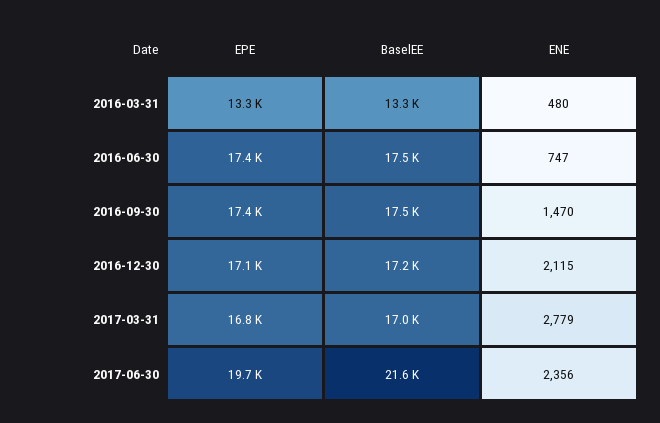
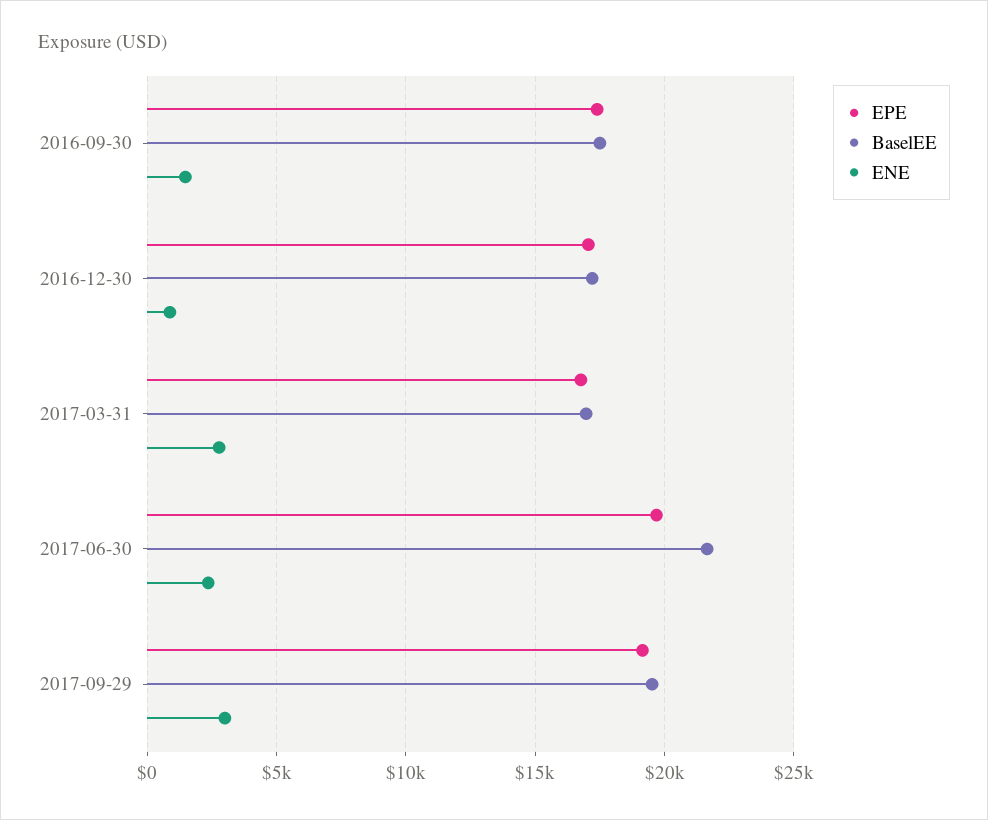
EPE, 2016-03-31: 13300 -> none
BaselEE, 2016-03-31: 13300 -> none
ENE, 2016-03-31: 480 -> none
EPE, 2016-06-30: 17400 -> none
BaselEE, 2016-06-30: 17500 -> none
ENE, 2016-06-30: 747 -> none
ENE, 2016-12-30: 2115 -> 1000
EPE, 2017-09-29: none -> 19000
BaselEE, 2017-09-29: none -> 19500
ENE, 2017-09-29: none -> 3000

